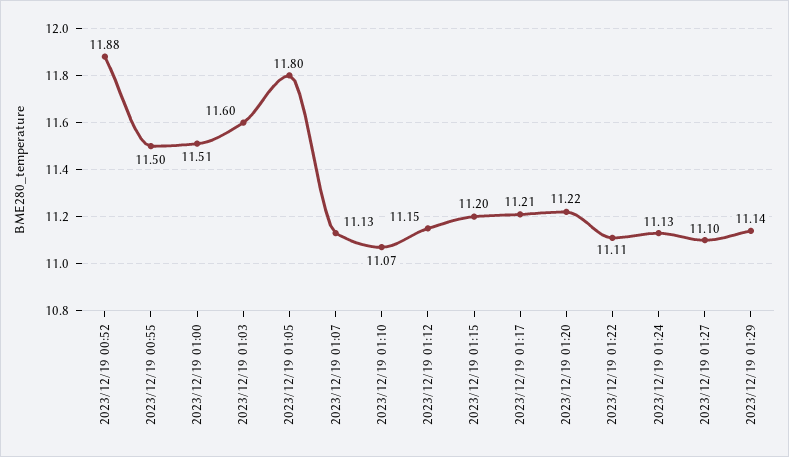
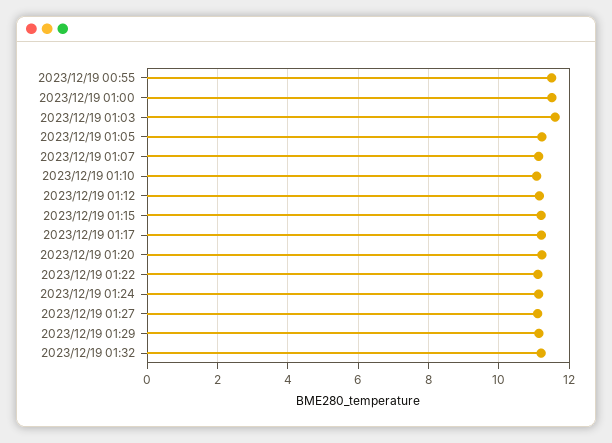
2023/12/19 00:52: 11.88 -> none
2023/12/19 01:05: 11.8 -> 11.2
2023/12/19 01:32: none -> 11.2

